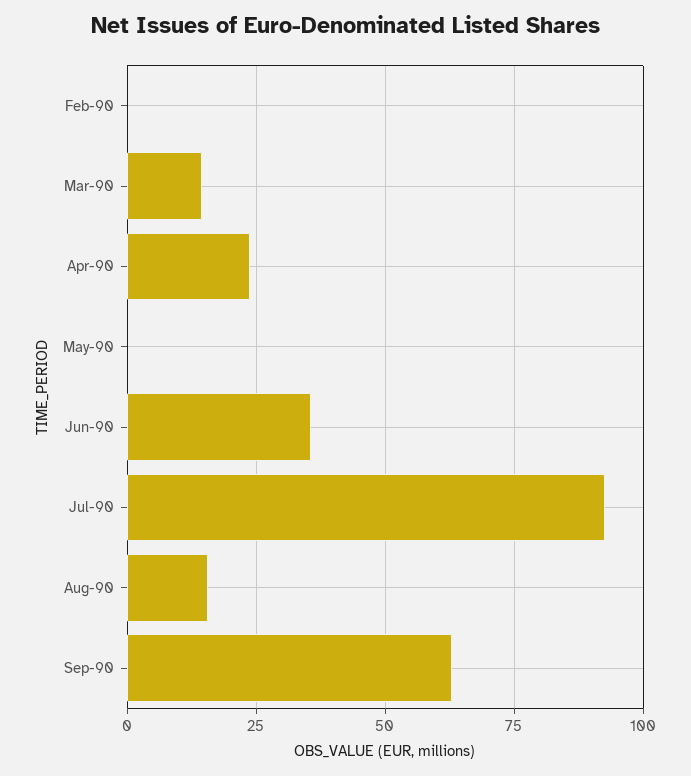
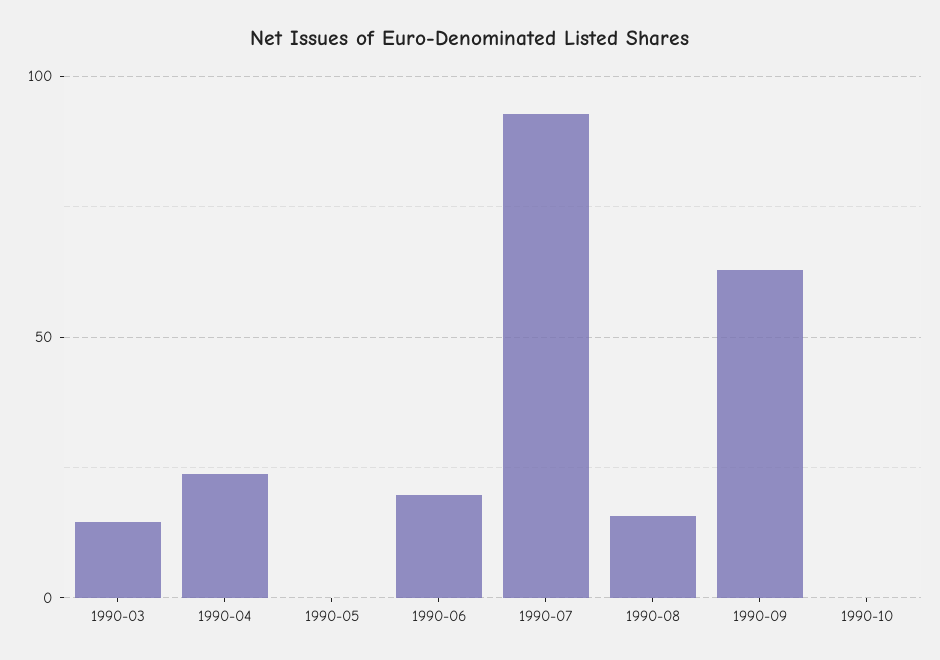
Feb-90: 0 -> none
Jun-90: 35 -> 20
1990-10: none -> 0

